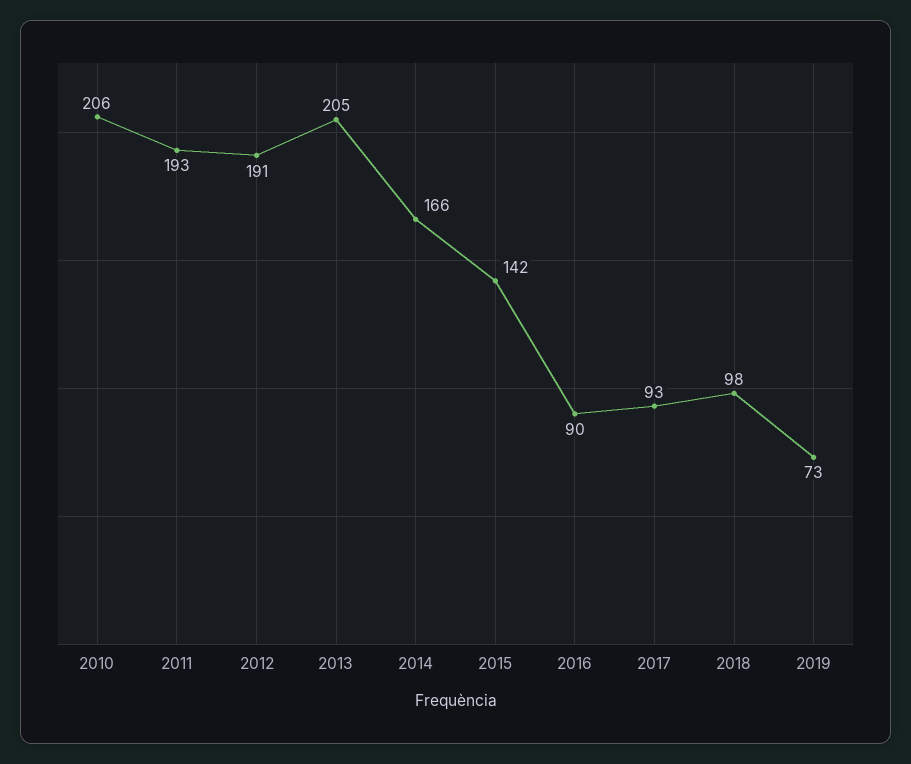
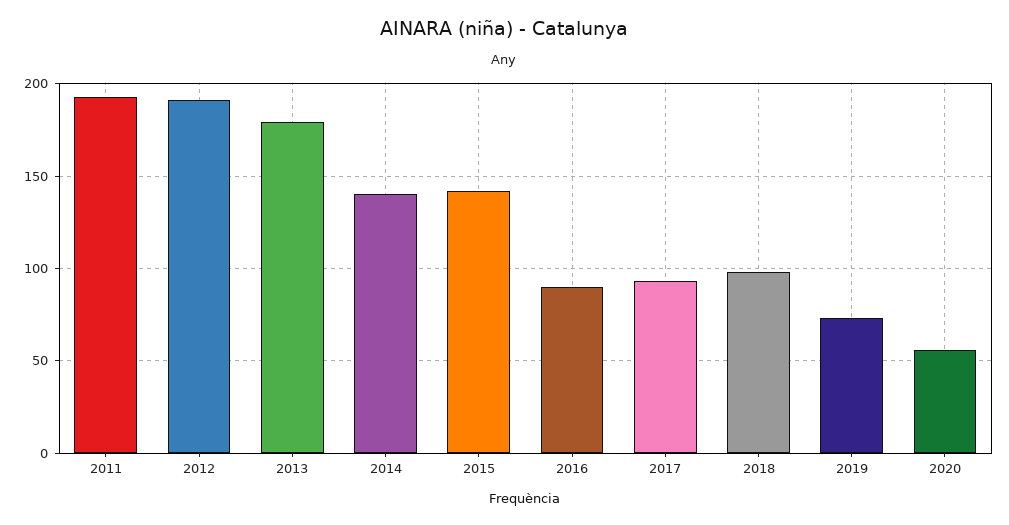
2010: 206 -> none
2013: 205 -> 180
2014: 166 -> 140
2020: none -> 55

